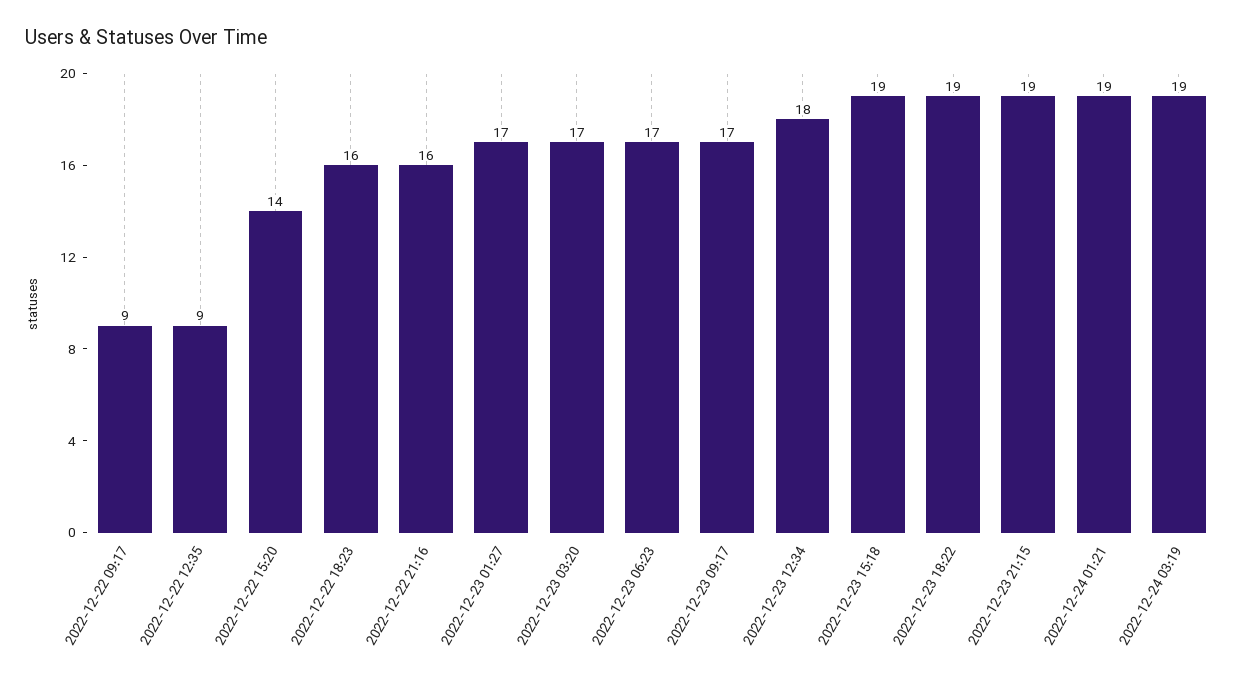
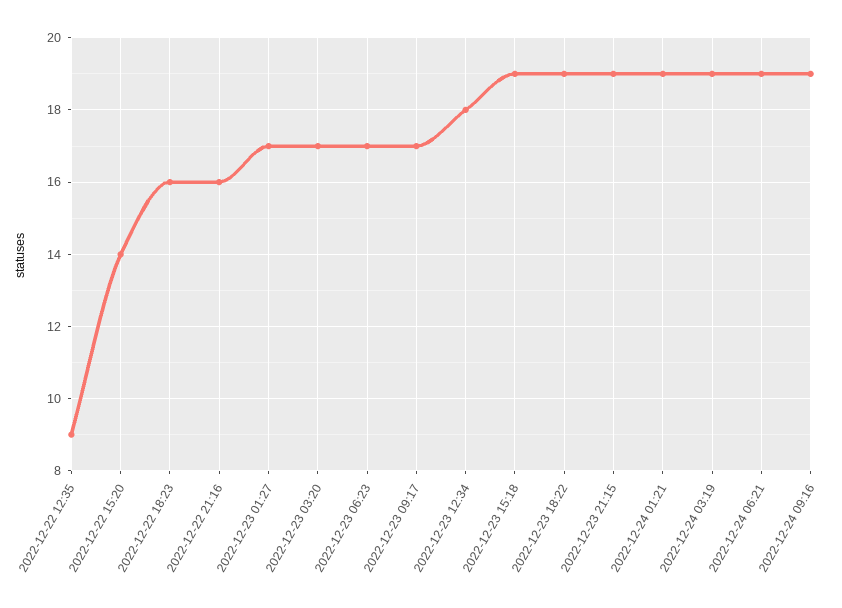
2022-12-22 09:17: 9 -> none
2022-12-24 06:21: none -> 19
2022-12-24 09:16: none -> 19

